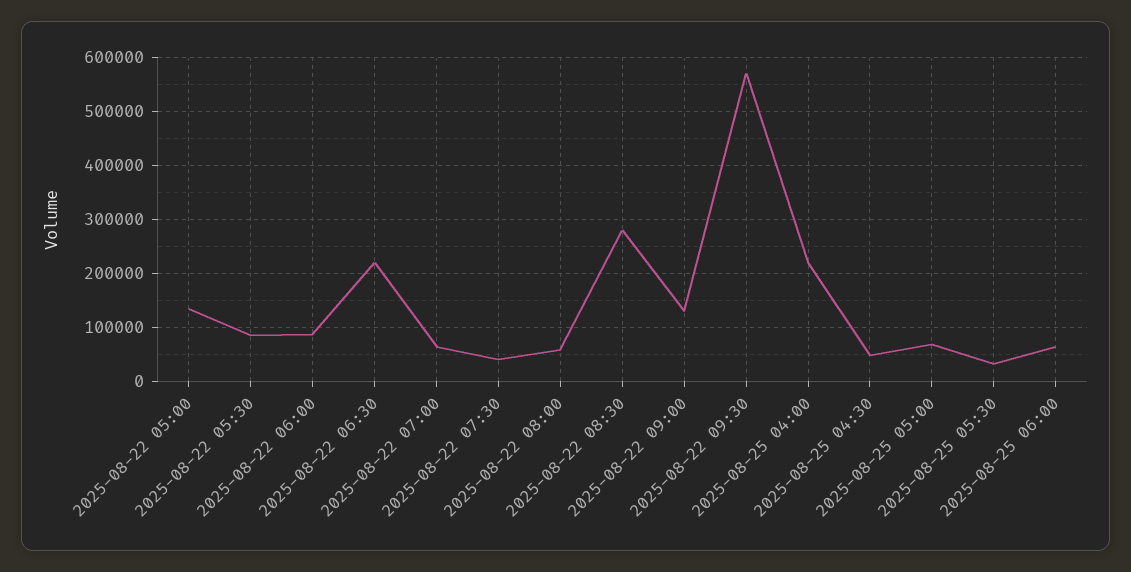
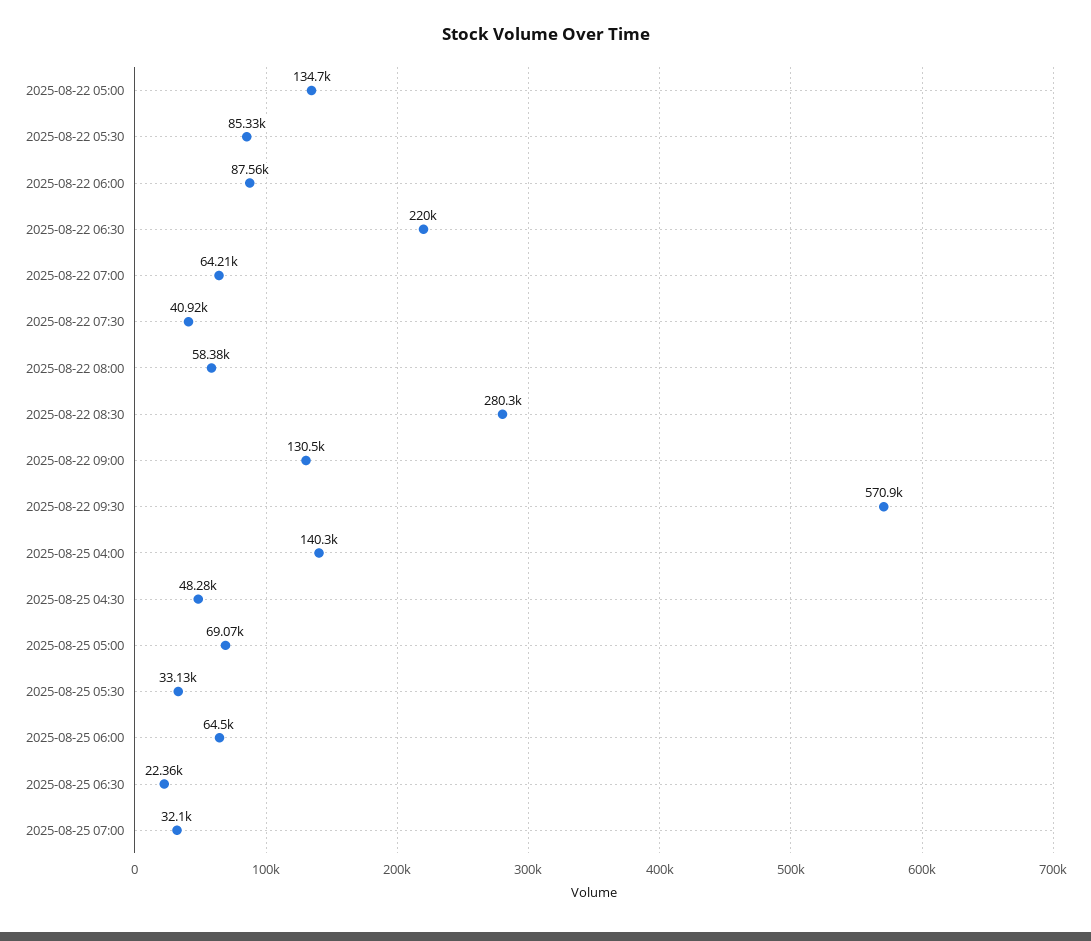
2025-08-25 04:00: 220000 -> 140300
2025-08-25 06:30: none -> 22360
2025-08-25 07:00: none -> 32100

